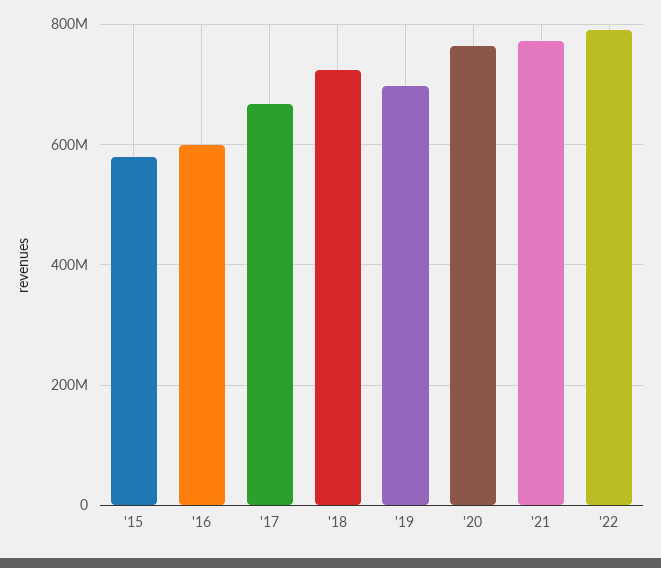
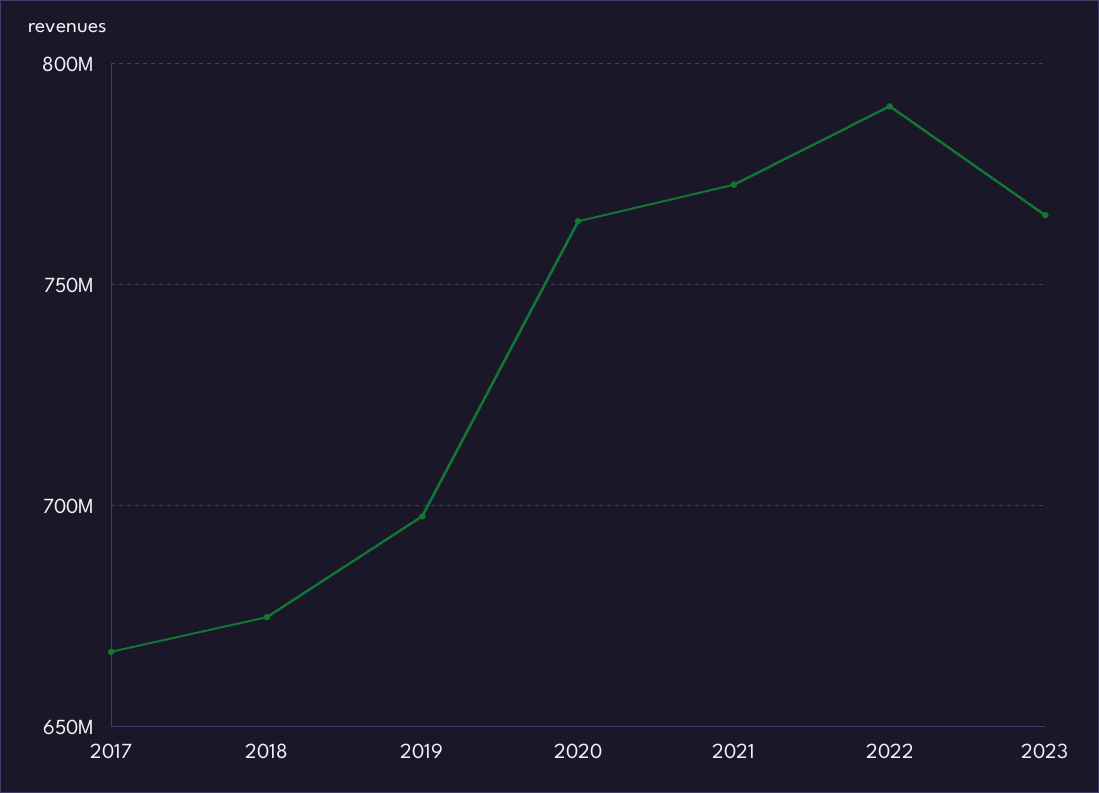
'15: 580000000 -> none
'16: 600000000 -> none
'18: 720000000 -> 675000000
2023: none -> 765000000

